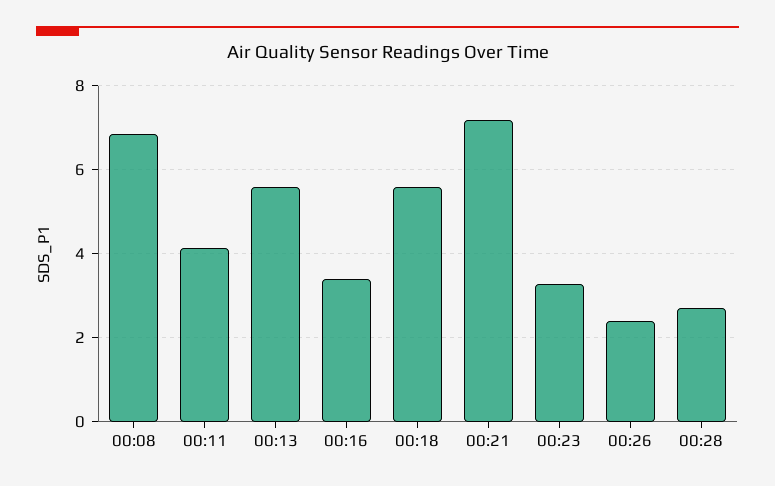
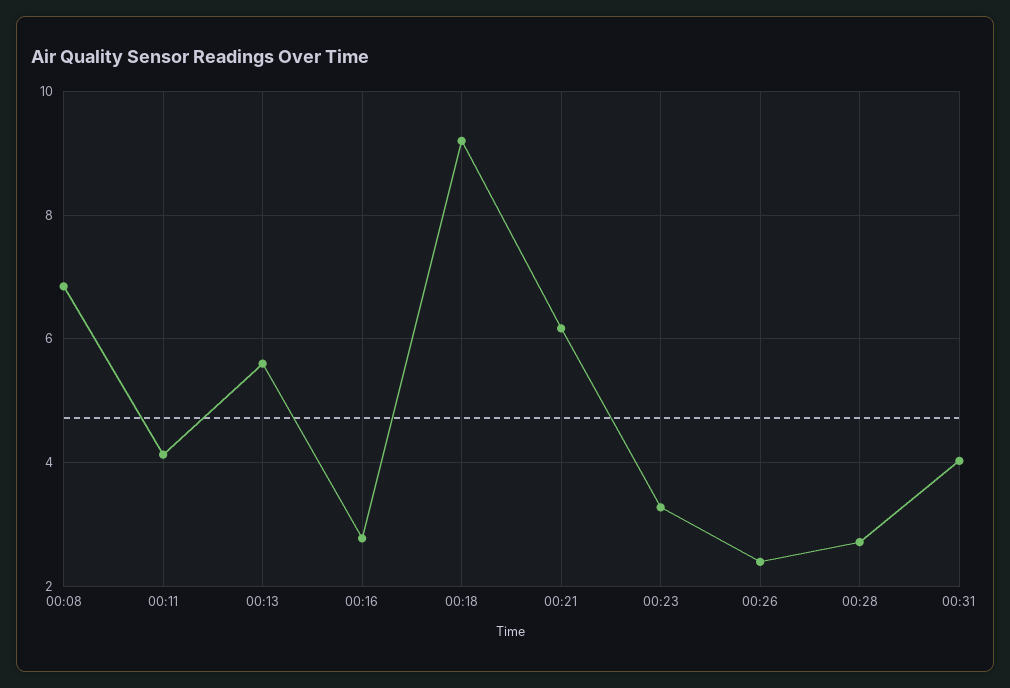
00:16: 3.4 -> 2.8
00:18: 5.6 -> 9.2
00:21: 7.2 -> 6.2
00:31: none -> 4

